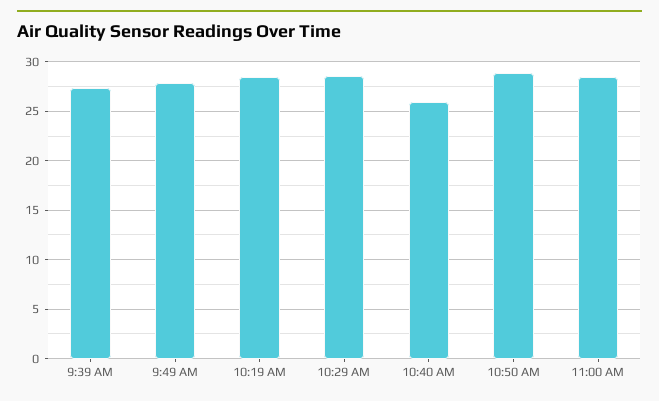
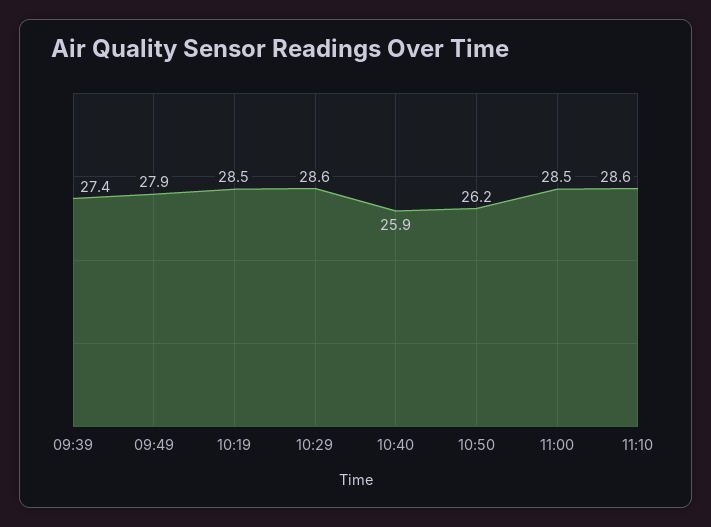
10:50 AM: 29 -> 26.2
11:10: none -> 28.6

